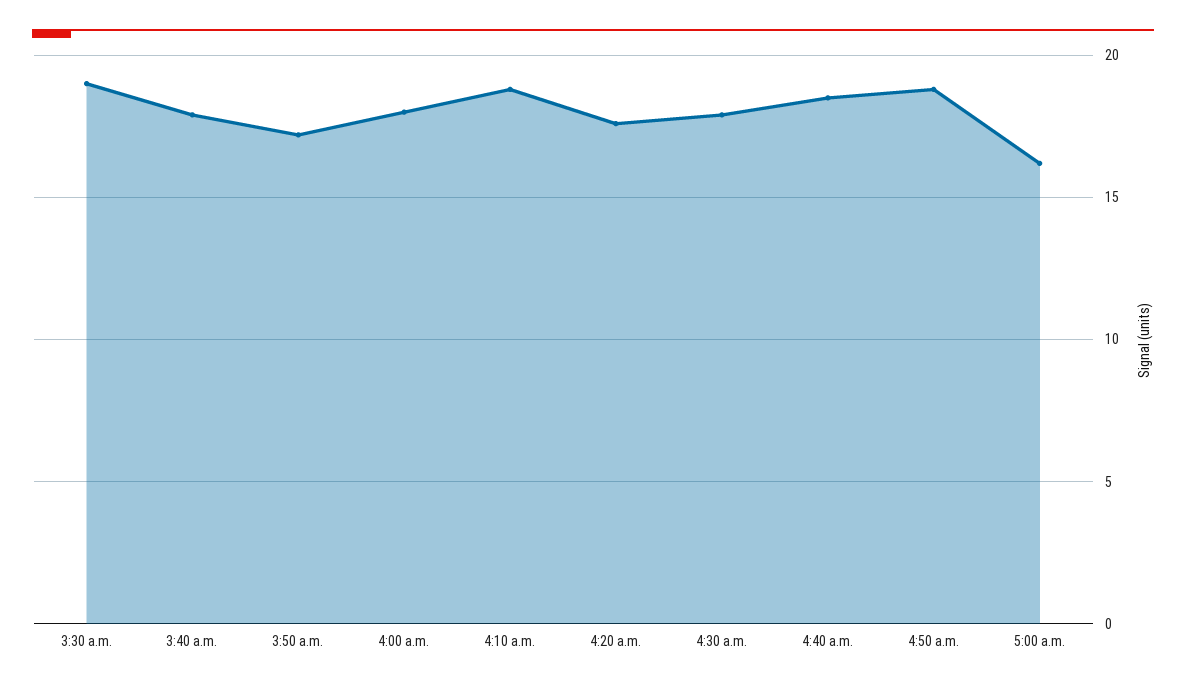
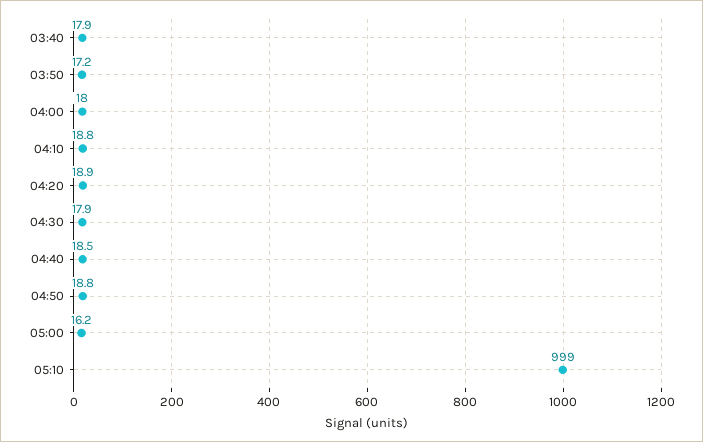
3:30 a.m.: 19 -> none
4:20 a.m.: 17.5 -> 18.9
05:10: none -> 999

